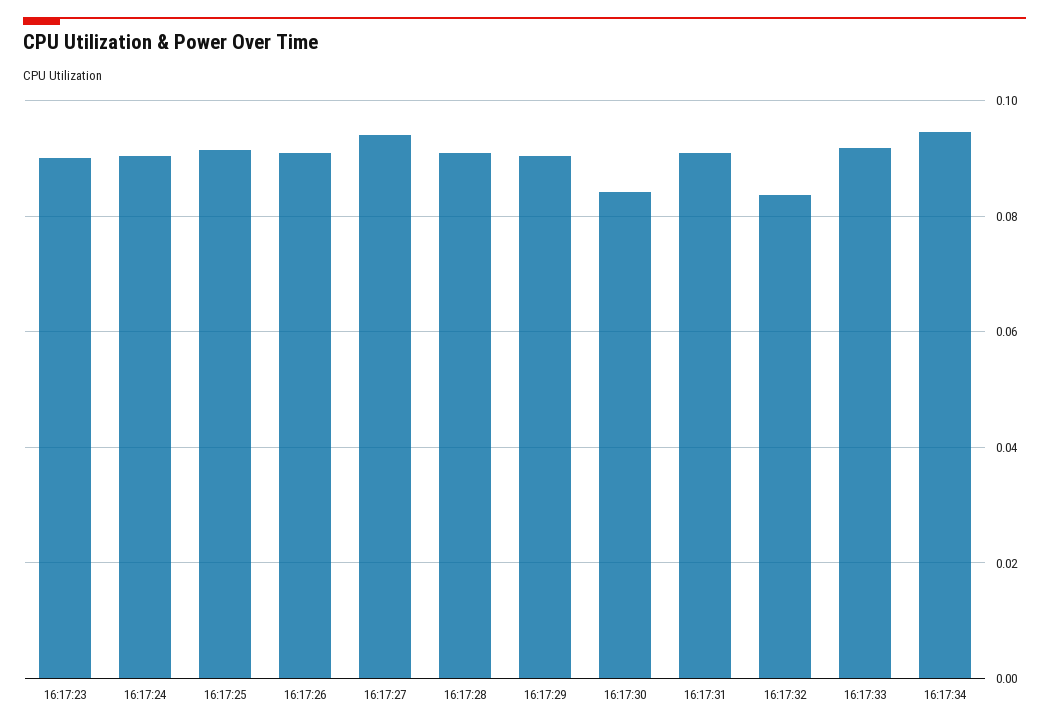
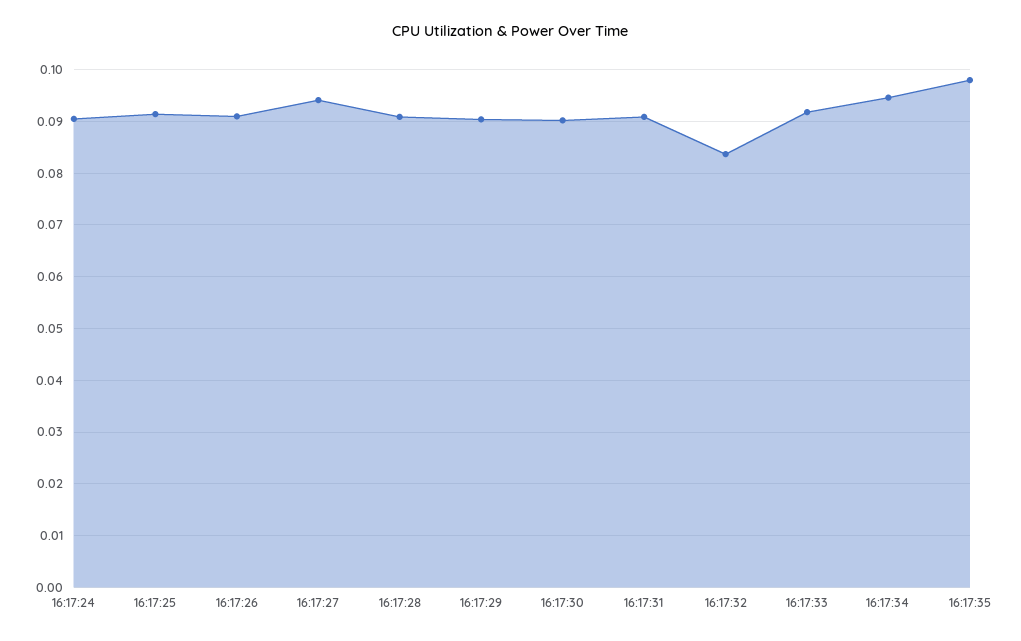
16:17:23: 0.09 -> none
16:17:30: 0.084 -> 0.09
16:17:35: none -> 0.098

